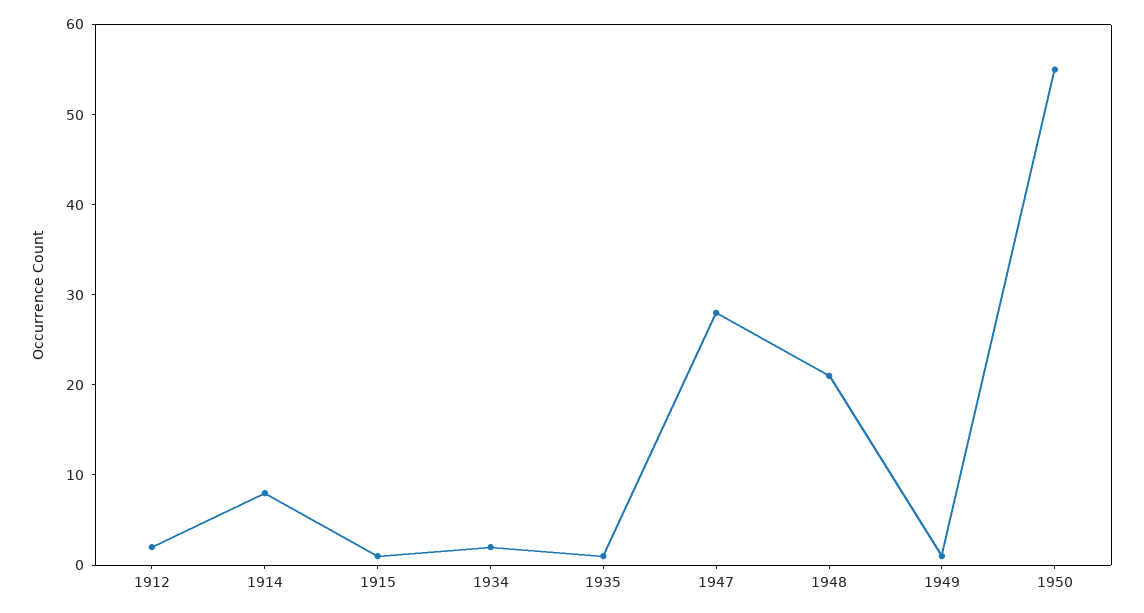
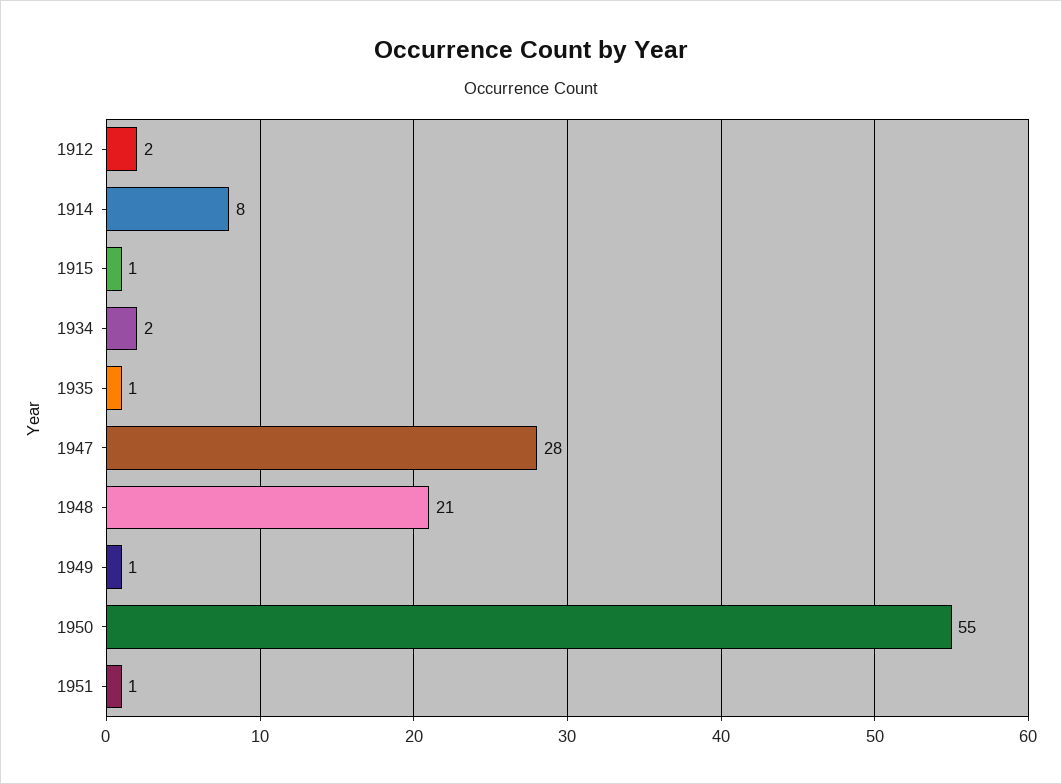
1951: none -> 1

